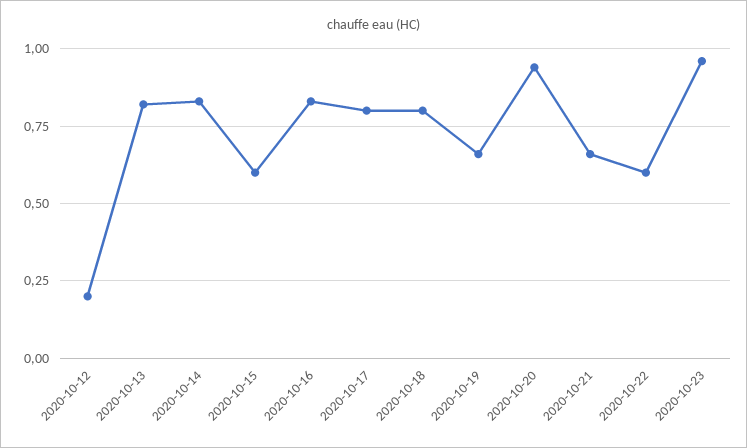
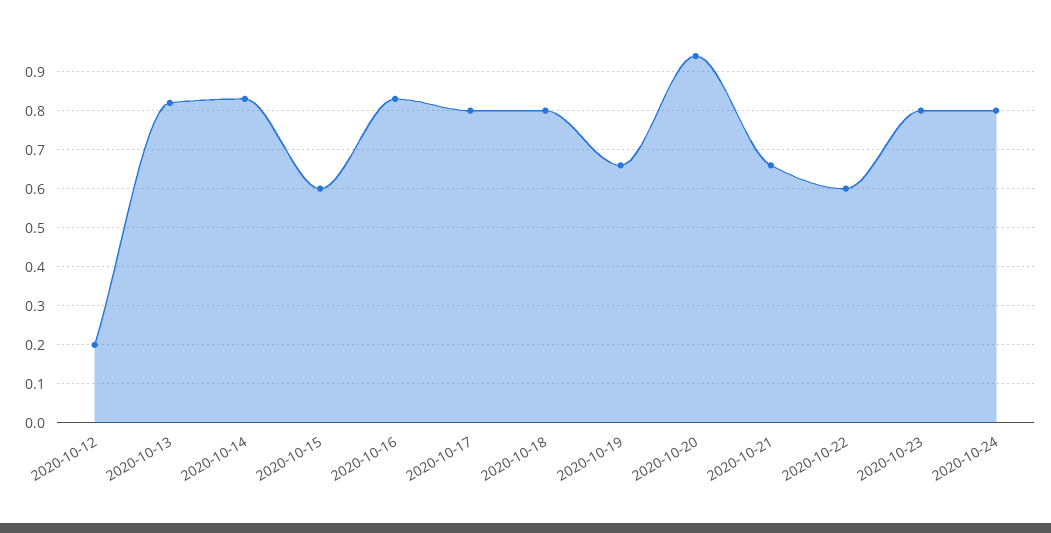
2020-10-23: 0.95 -> 0.8
2020-10-24: none -> 0.8

